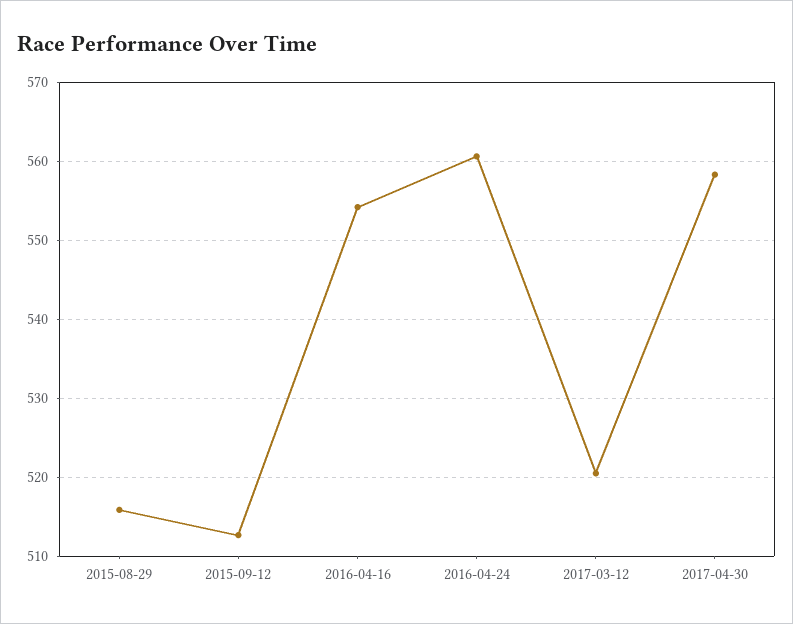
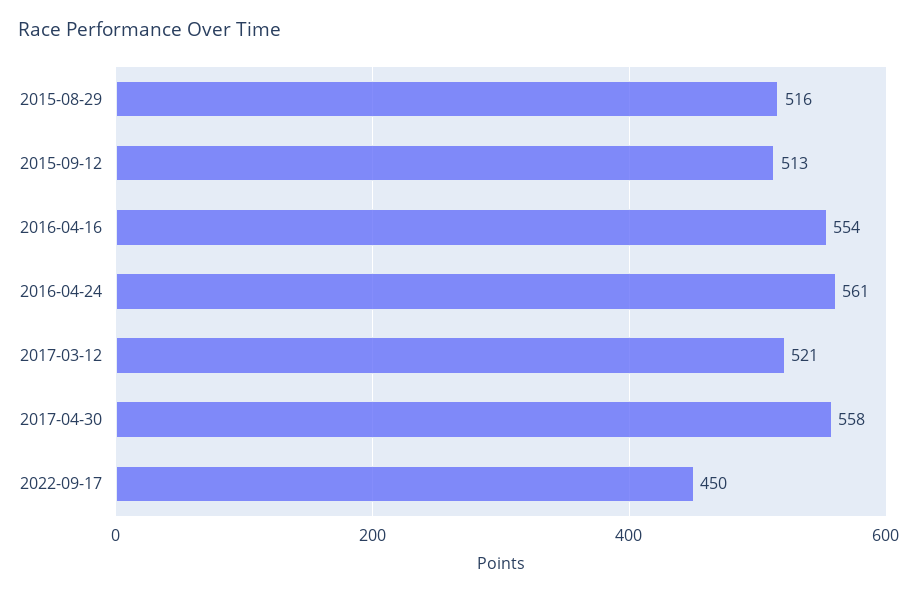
2022-09-17: none -> 450

